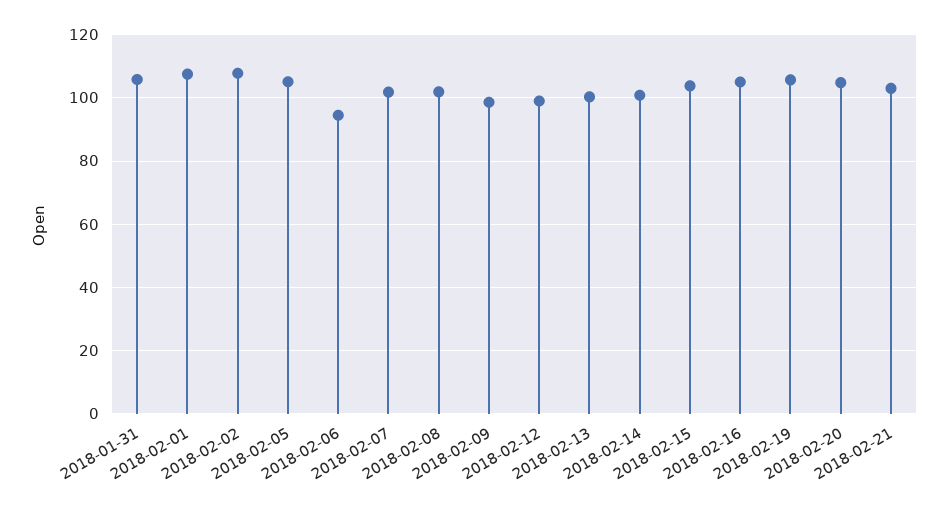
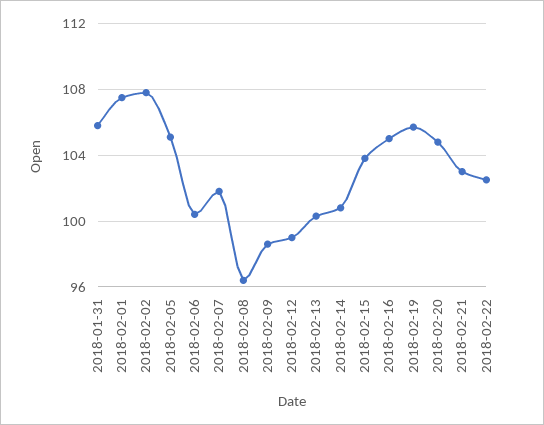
2018-02-06: 94 -> 100.5
2018-02-08: 102 -> 96.5
2018-02-22: none -> 102.5

